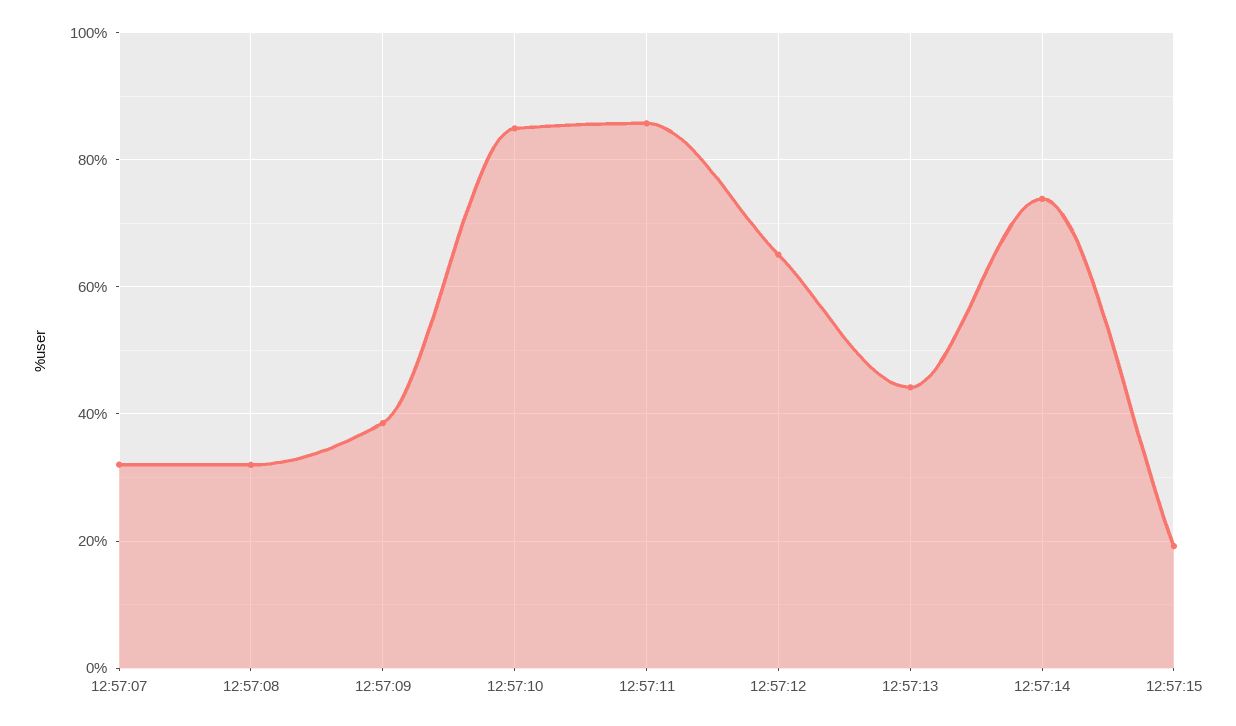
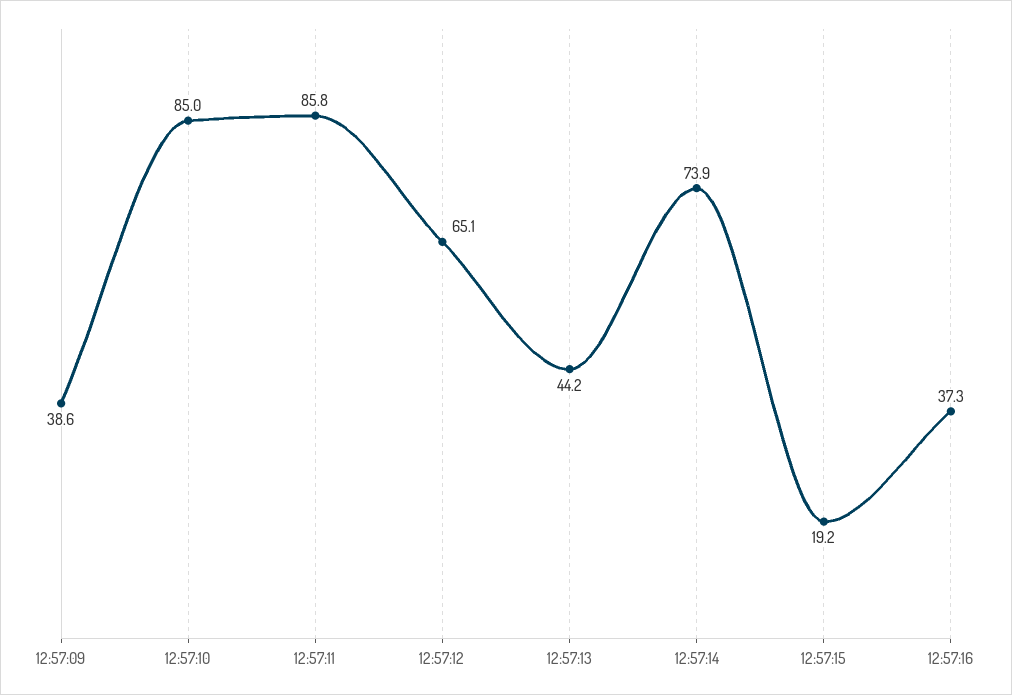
12:57:07: 32 -> none
12:57:08: 32 -> none
12:57:16: none -> 37.3

